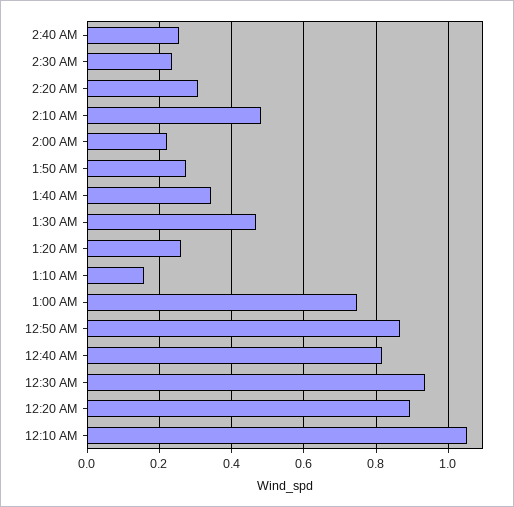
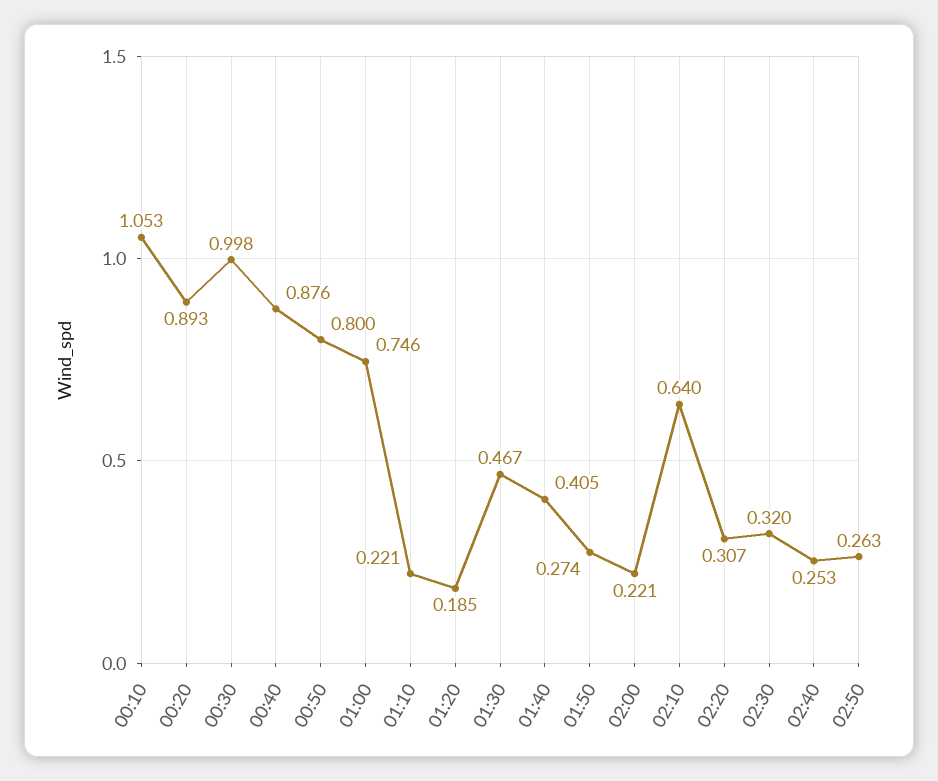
2:30 AM: 0.24 -> 0.32
2:10 AM: 0.48 -> 0.64
1:40 AM: 0.34 -> 0.405
1:20 AM: 0.26 -> 0.185
1:10 AM: 0.16 -> 0.221
12:50 AM: 0.86 -> 0.8
12:40 AM: 0.82 -> 0.876
12:30 AM: 0.94 -> 0.998
02:50: none -> 0.263

